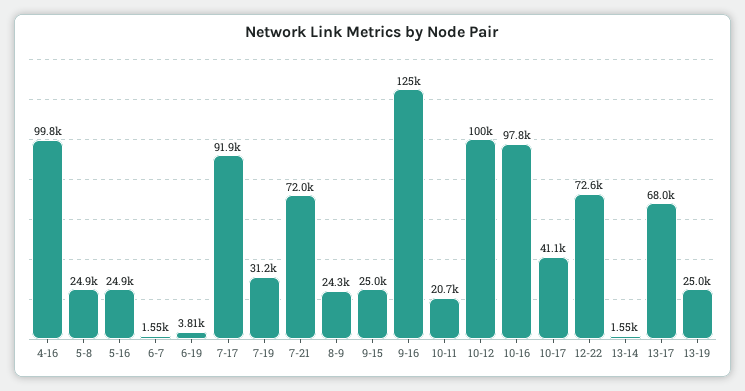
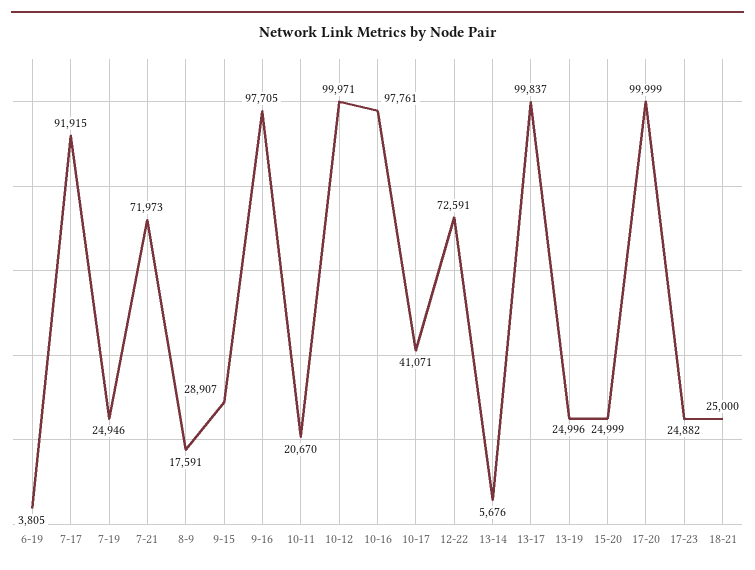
4-16: 99800 -> none
5-8: 24900 -> none
5-16: 24900 -> none
6-7: 1550 -> none
7-19: 31200 -> 24946
8-9: 24300 -> 17591
9-15: 25000 -> 28907
9-16: 125000 -> 97705
13-14: 1550 -> 5676
13-17: 68000 -> 99837
15-20: none -> 24999
17-20: none -> 99999
17-23: none -> 24882
18-21: none -> 25000

